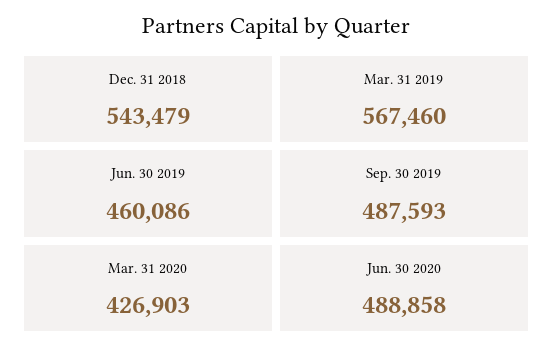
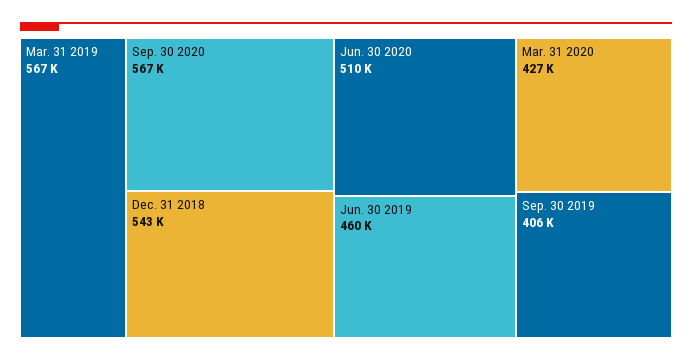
Sep. 30 2019: 487593 -> 406000
Jun. 30 2020: 488858 -> 510000
Sep. 30 2020: none -> 567000

